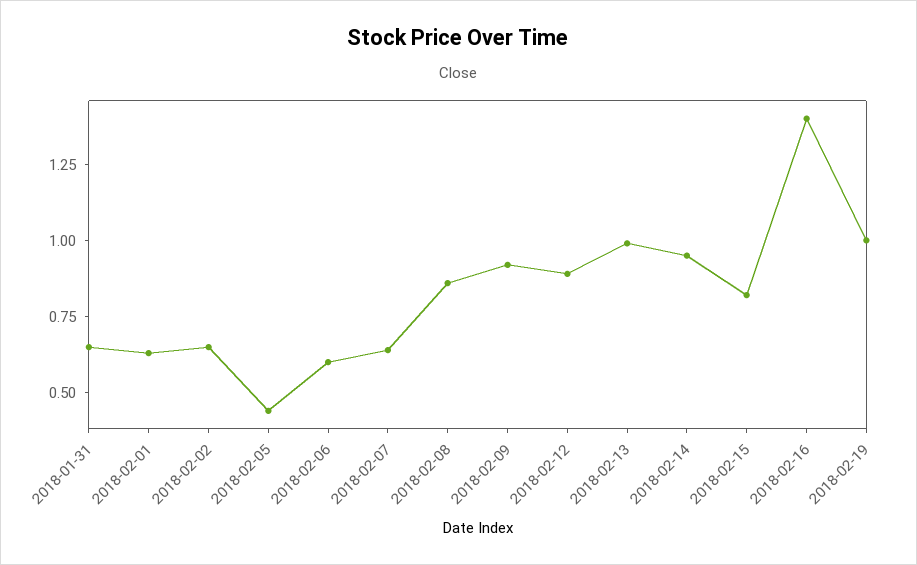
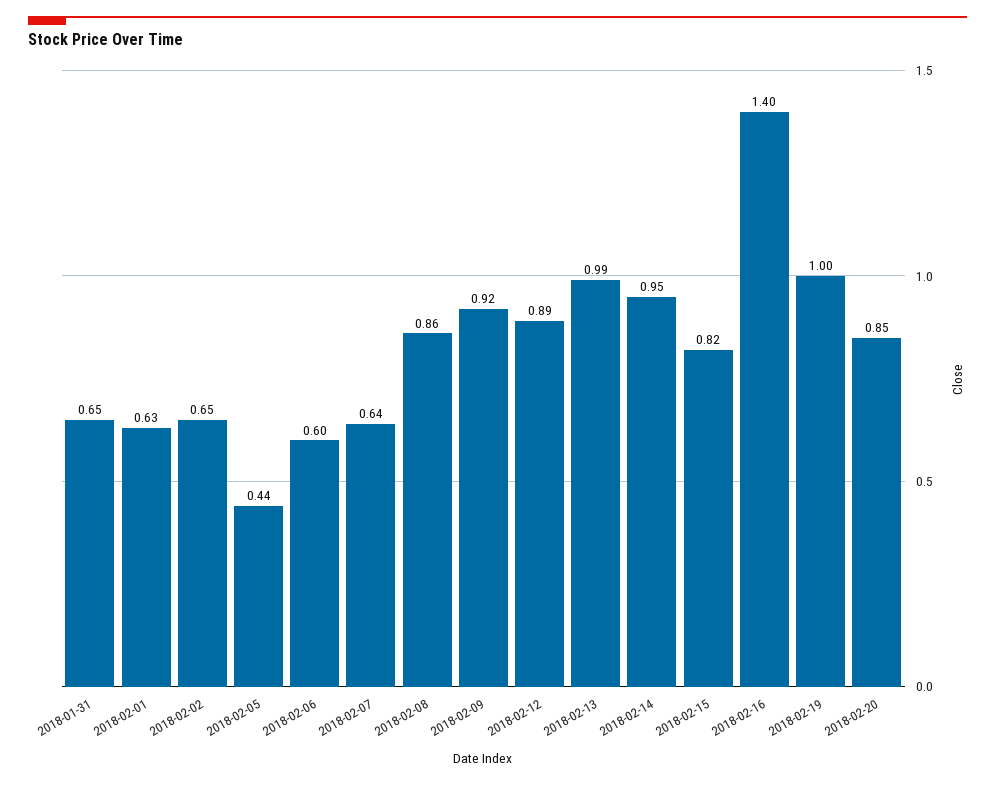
2018-02-20: none -> 0.85

